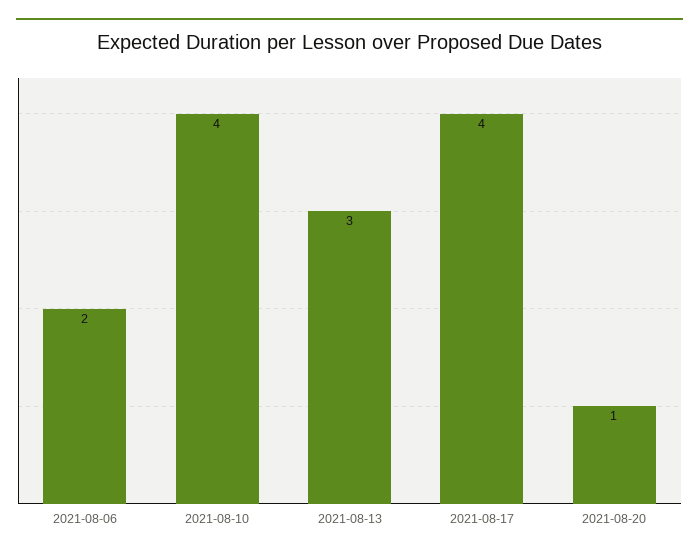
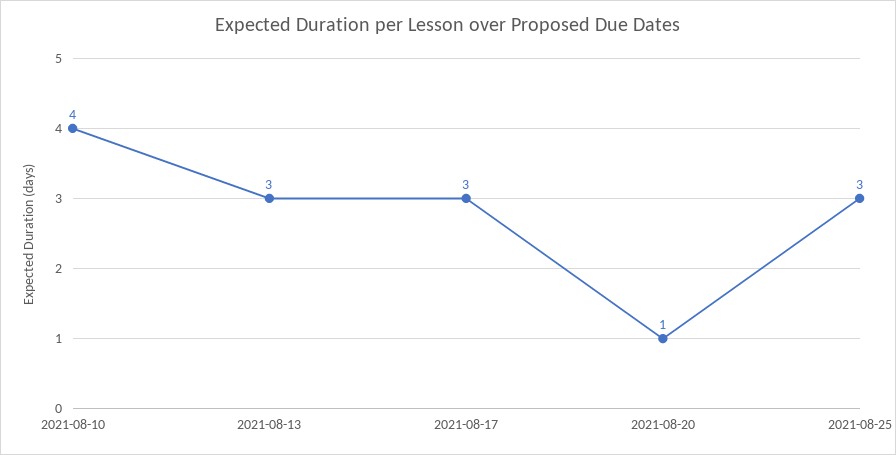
2021-08-06: 2 -> none
2021-08-17: 4 -> 3
2021-08-25: none -> 3

